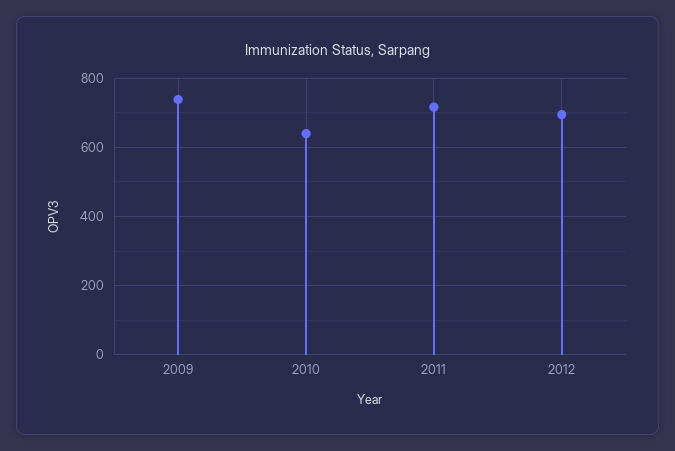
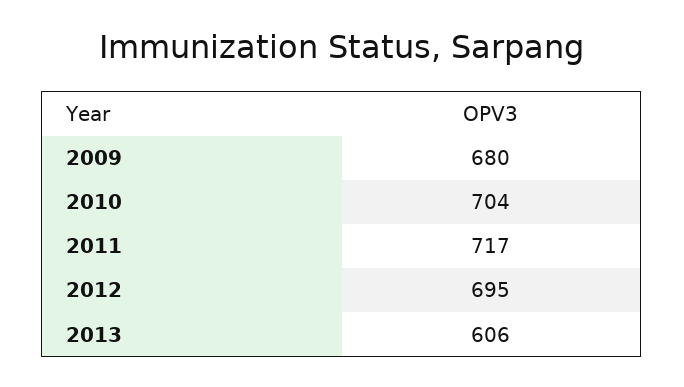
2009: 740 -> 680
2010: 640 -> 704
2013: none -> 606

